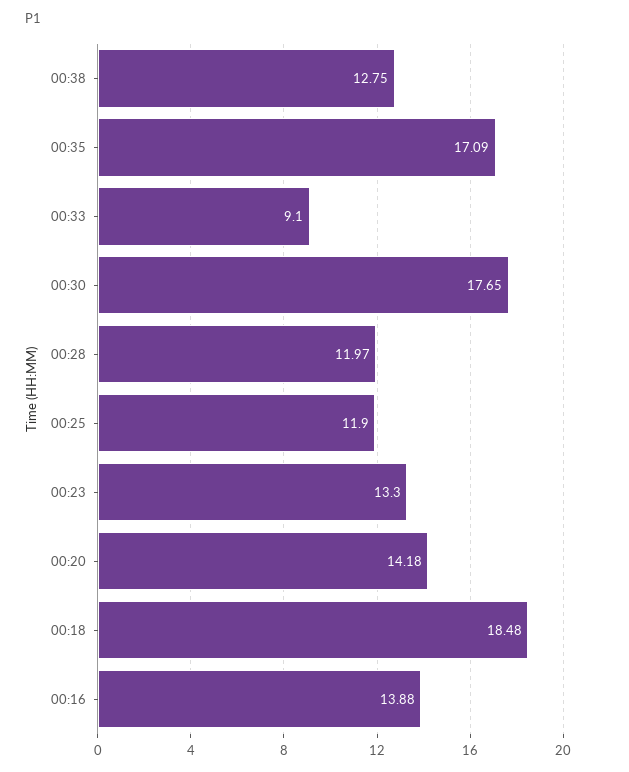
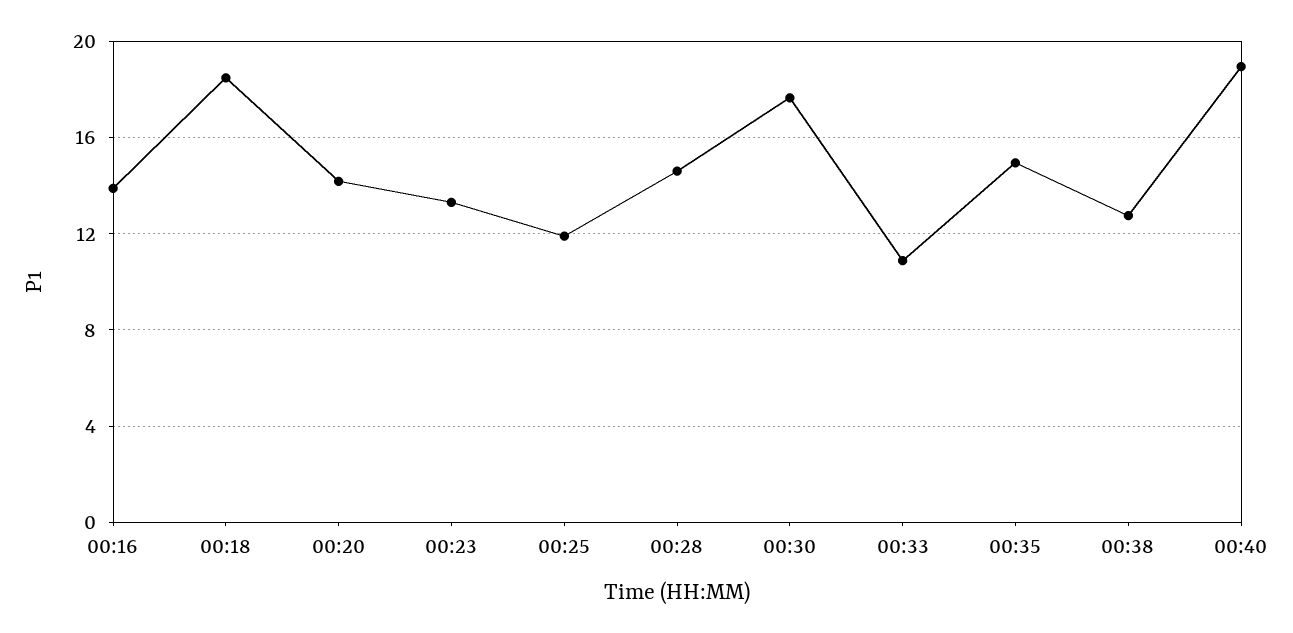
00:35: 17.09 -> 15
00:33: 9.1 -> 11
00:28: 11.97 -> 14.5
00:40: none -> 19

